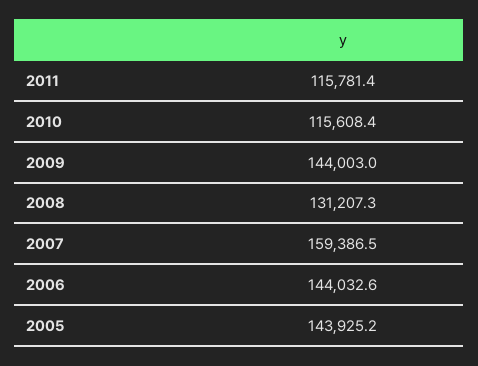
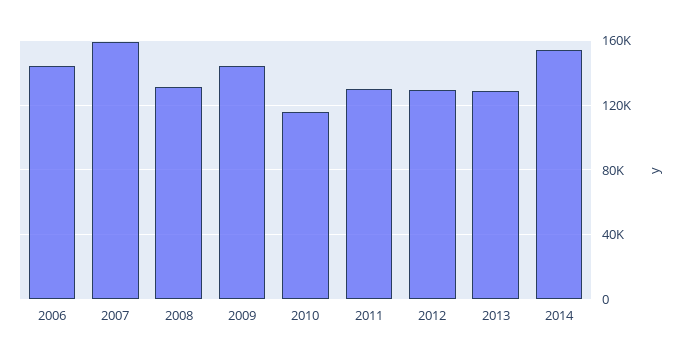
2011: 115781.4 -> 130000
2005: 143925.2 -> none
2012: none -> 130000
2013: none -> 130000
2014: none -> 155000

